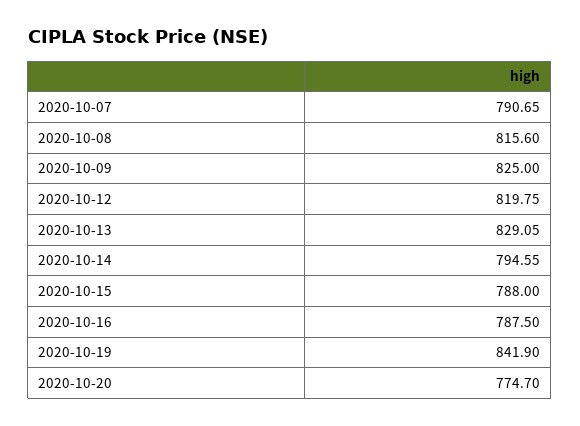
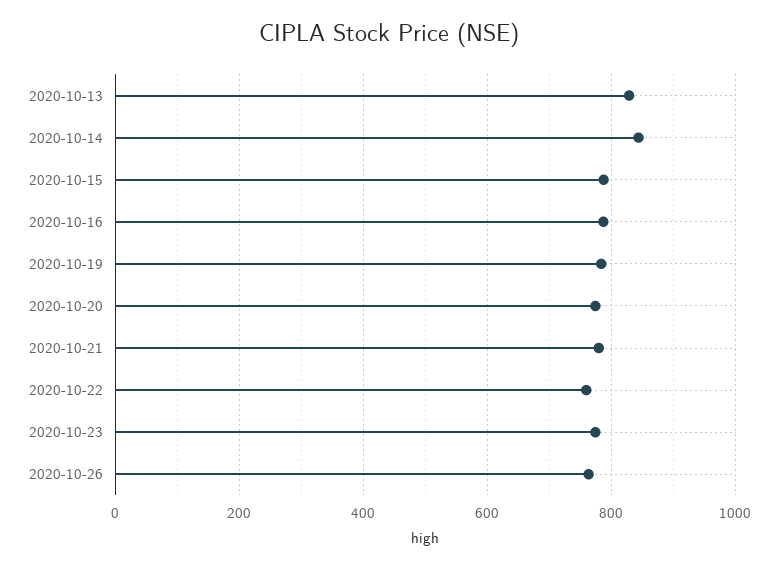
2020-10-07: 790.65 -> none
2020-10-08: 815.6 -> none
2020-10-09: 825 -> none
2020-10-12: 819.75 -> none
2020-10-14: 794.55 -> 840
2020-10-19: 841.9 -> 780
2020-10-21: none -> 780
2020-10-22: none -> 760
2020-10-23: none -> 780
2020-10-26: none -> 760

